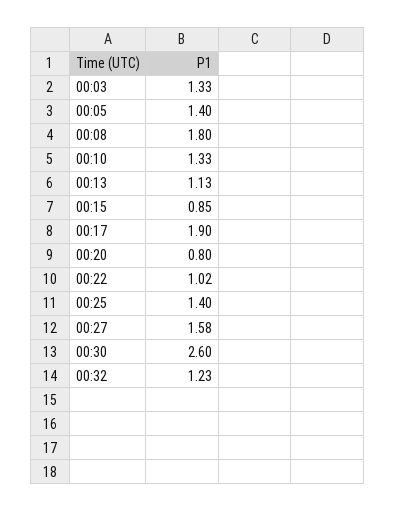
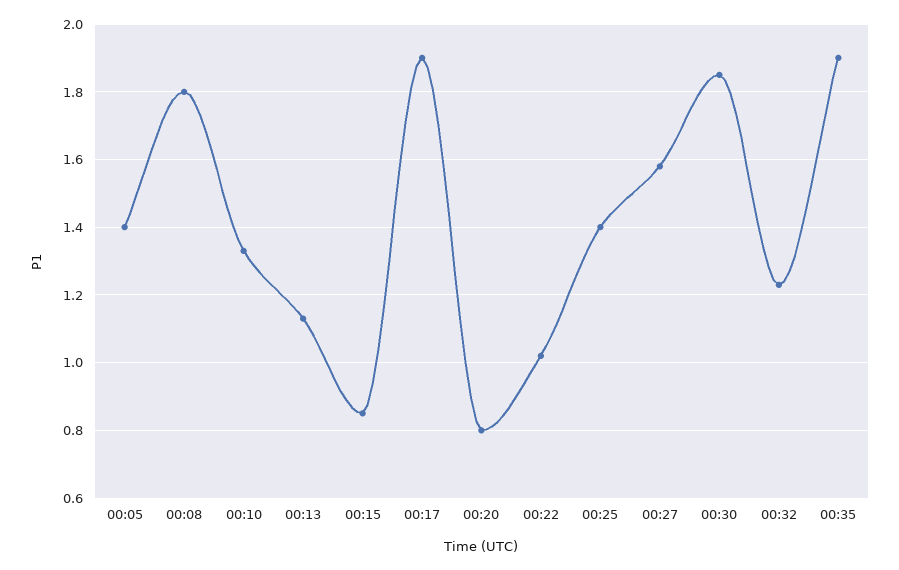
00:03: 1.33 -> none
00:30: 2.6 -> 1.85
00:35: none -> 1.9

